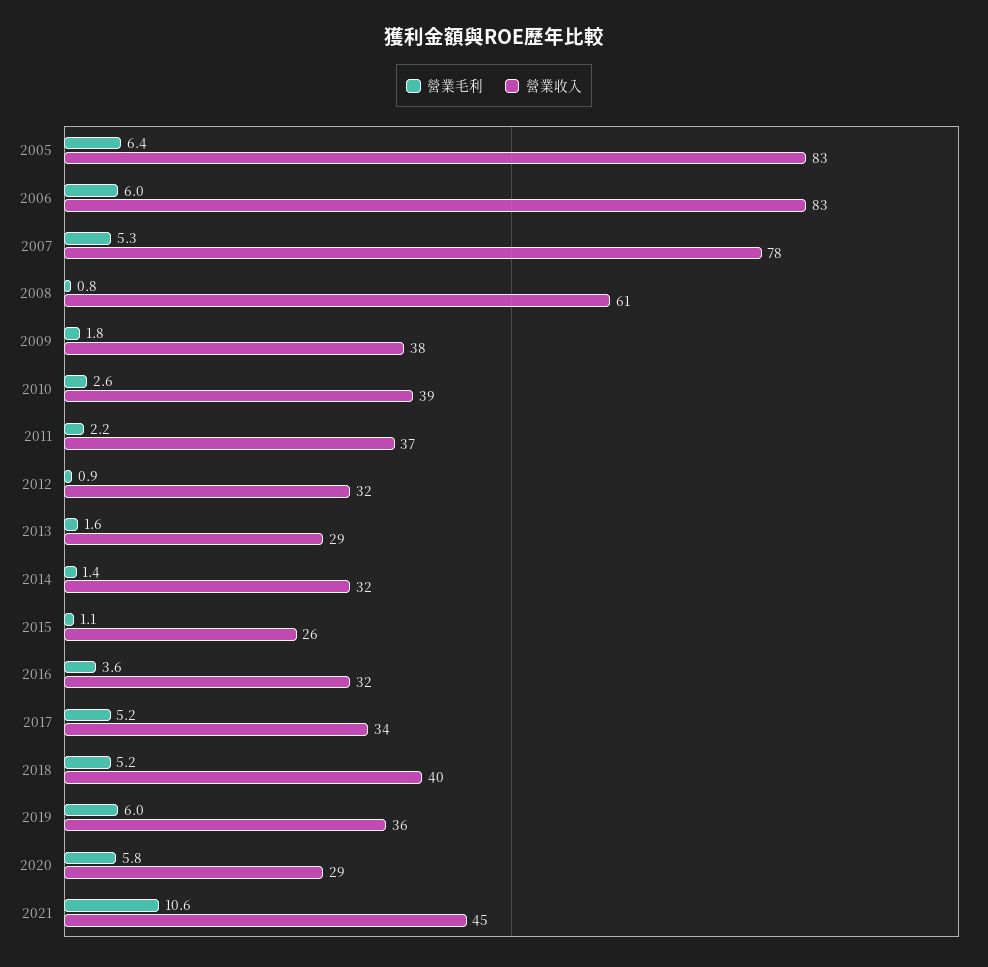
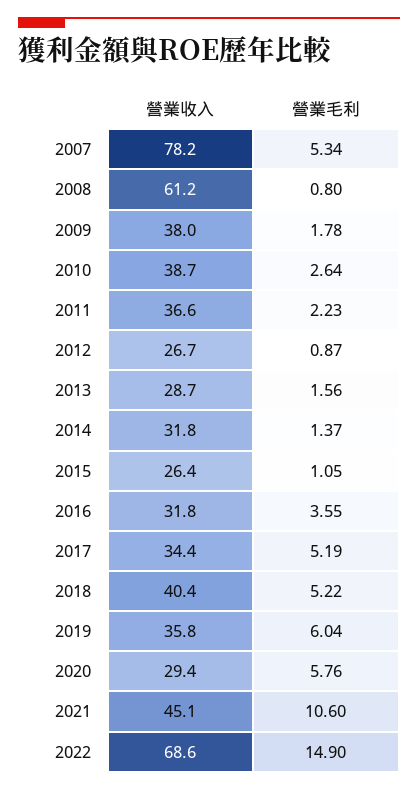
營業毛利, 2005: 6.4 -> none
營業收入, 2005: 83 -> none
營業毛利, 2006: 6 -> none
營業收入, 2006: 83 -> none
營業收入, 2012: 32 -> 26.7
營業收入, 2022: none -> 68.6
營業毛利, 2022: none -> 14.9

